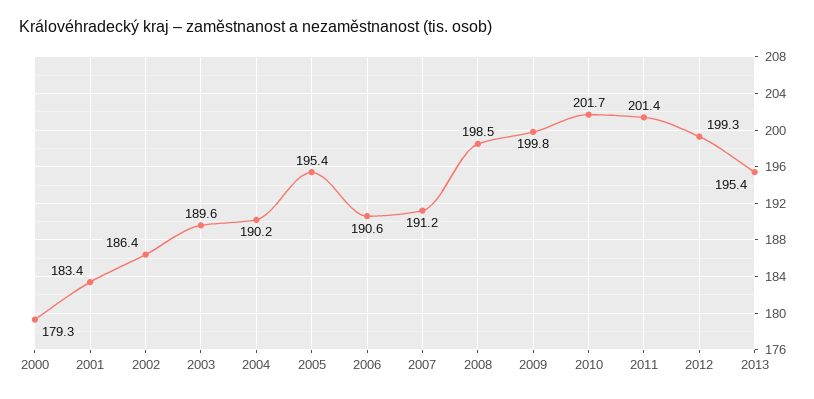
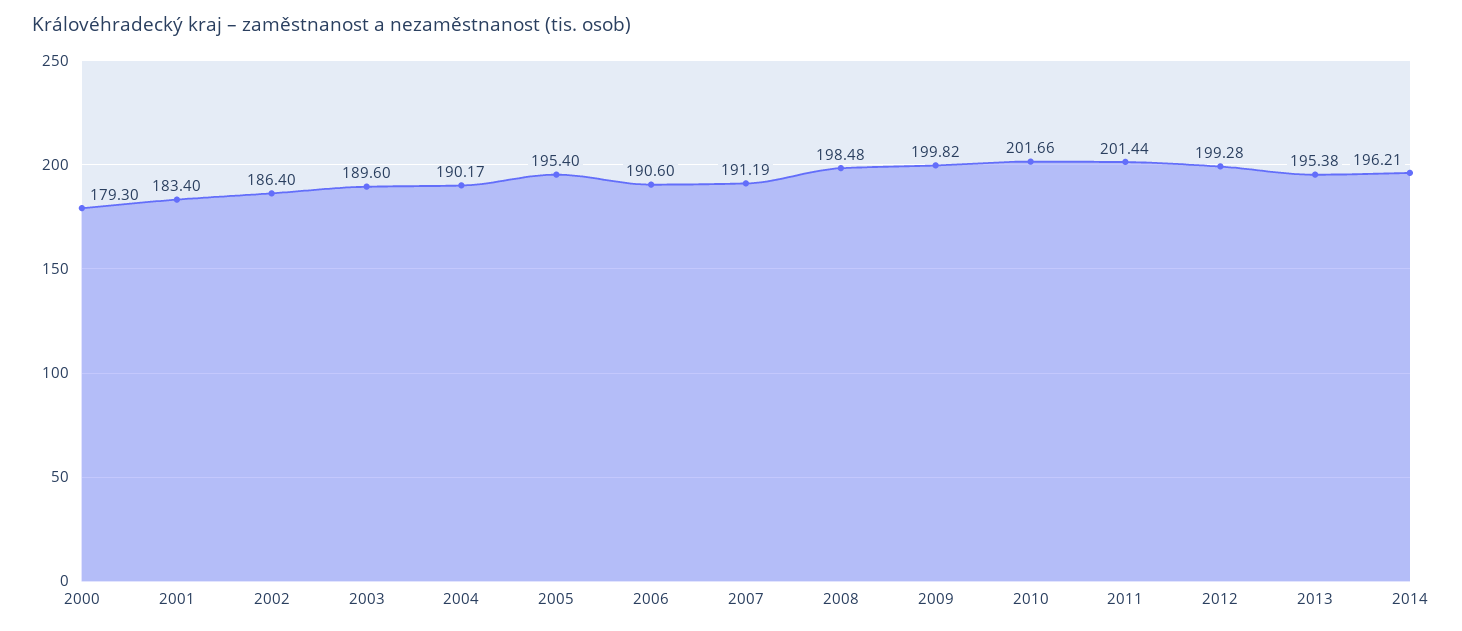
2014: none -> 196.21

